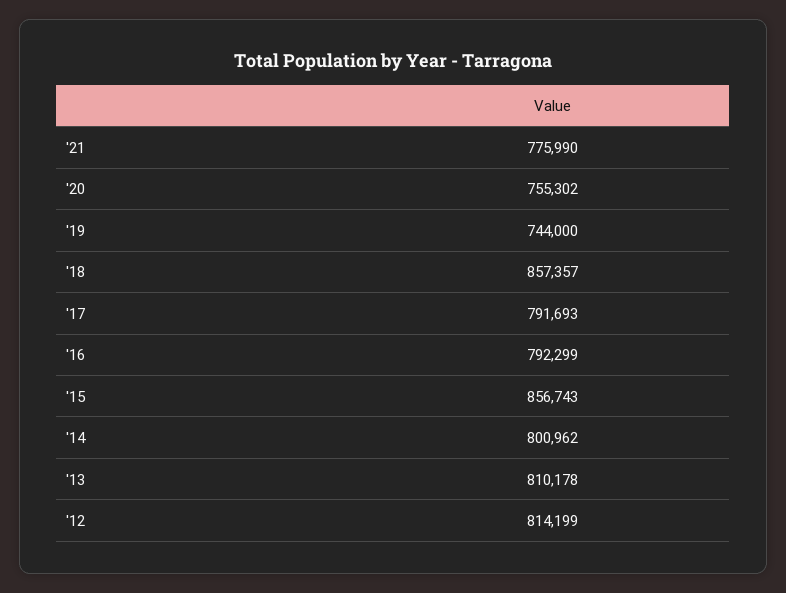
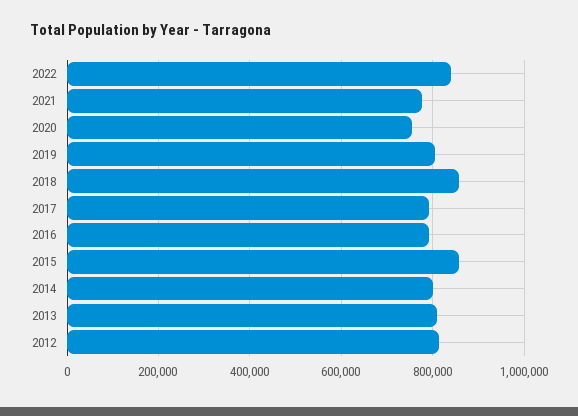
'19: 744000 -> 800000
2022: none -> 840000

